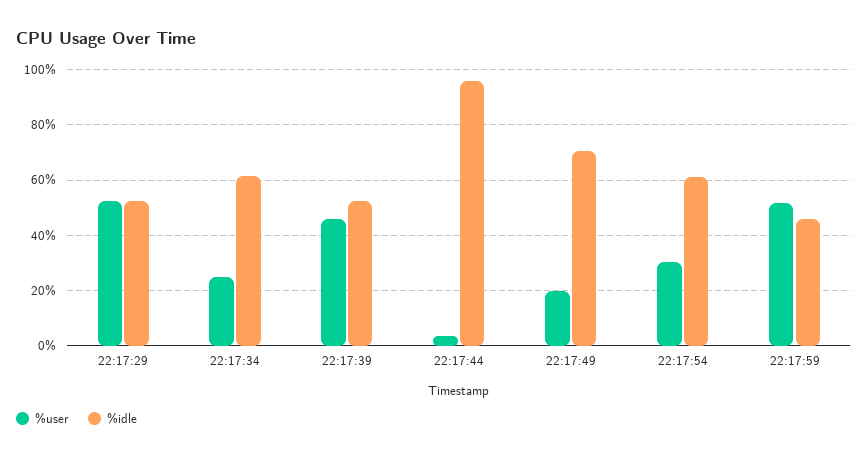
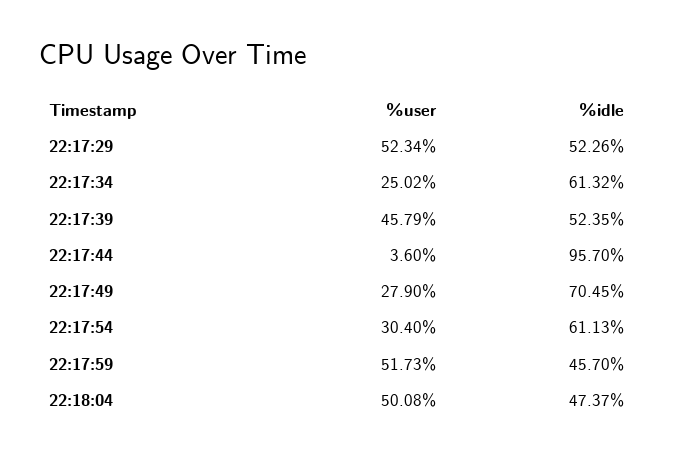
%user, 22:17:49: 20 -> 27.9
%user, 22:18:04: none -> 50.08
%idle, 22:18:04: none -> 47.37

